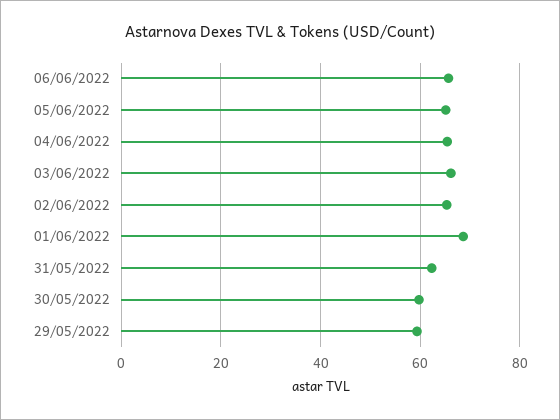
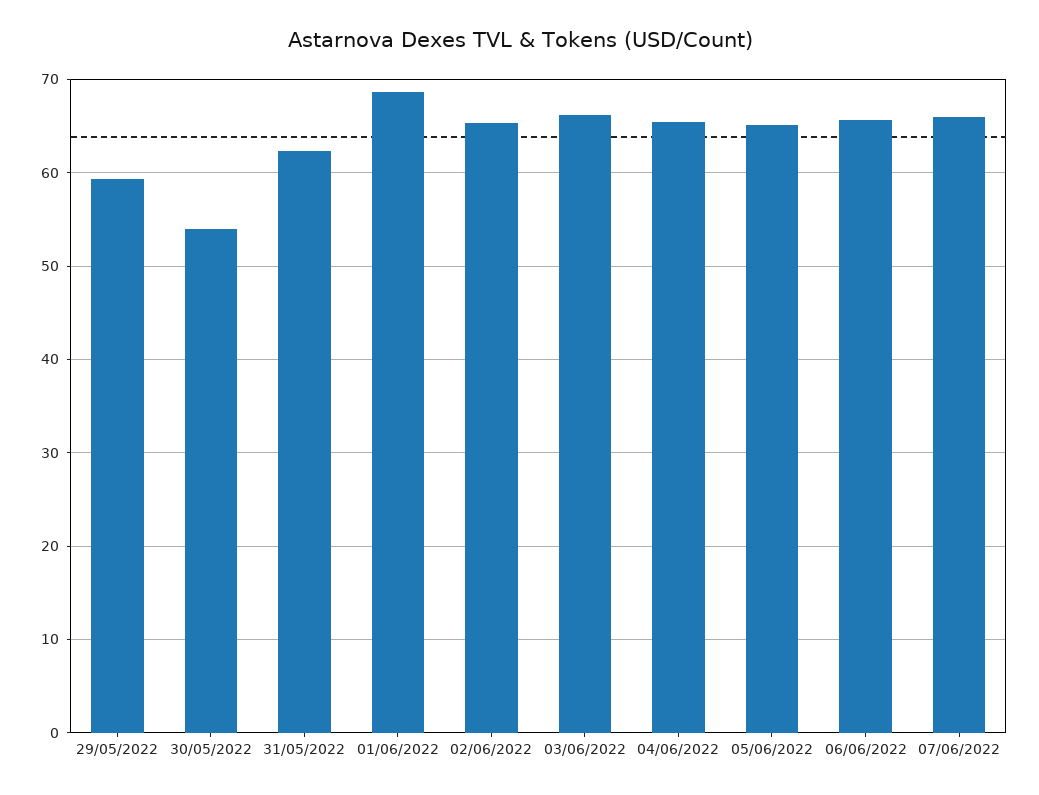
30/05/2022: 60 -> 54
07/06/2022: none -> 66

